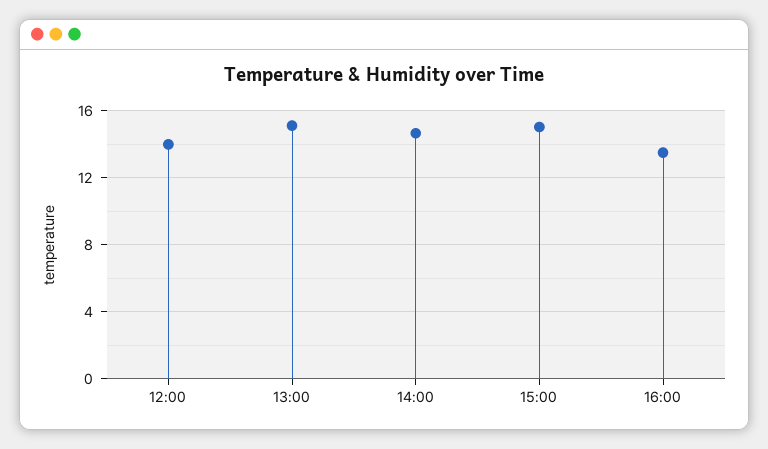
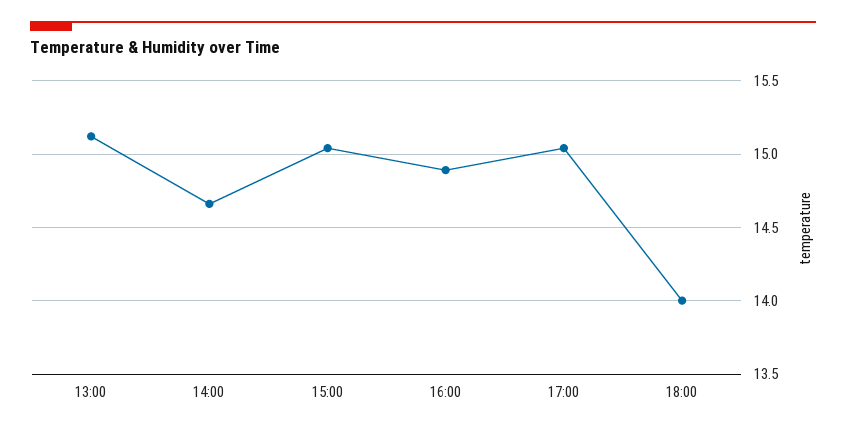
12:00: 14 -> none
16:00: 13.5 -> 14.9
17:00: none -> 15.05
18:00: none -> 14

